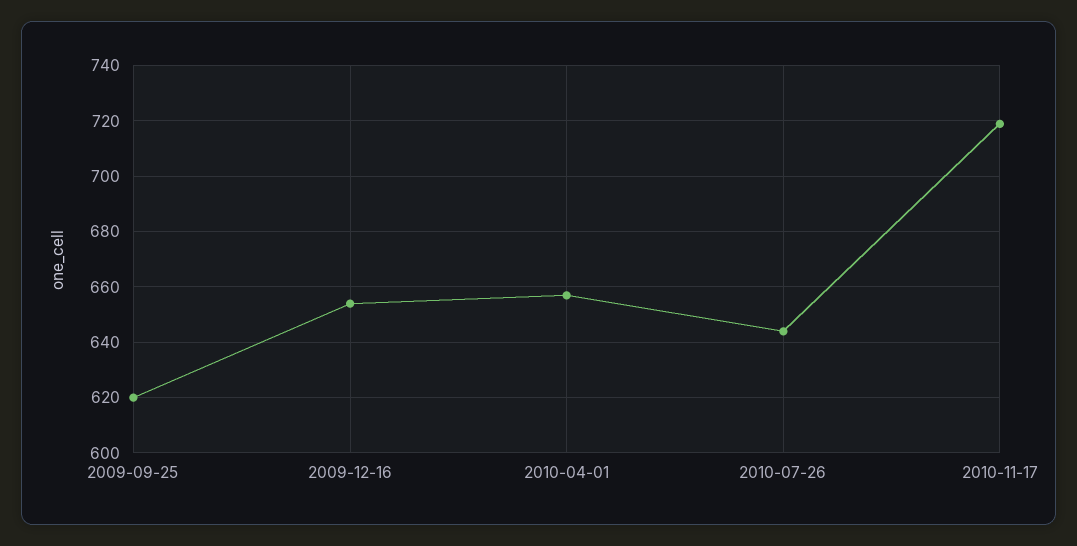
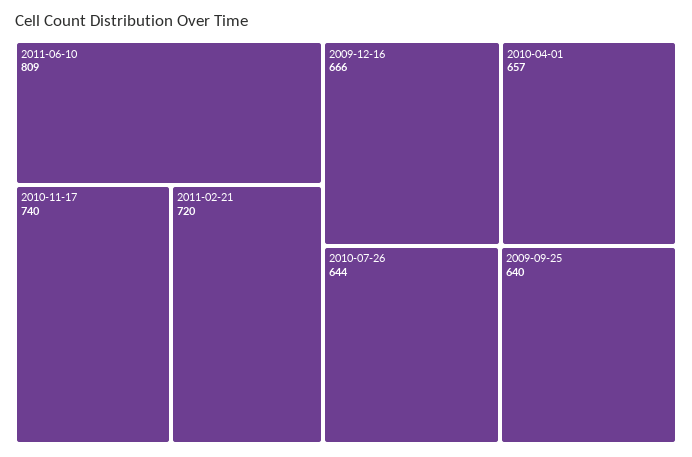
2009-09-25: 620 -> 640
2009-12-16: 655 -> 666
2010-11-17: 720 -> 740
2011-06-10: none -> 809
2011-02-21: none -> 720

